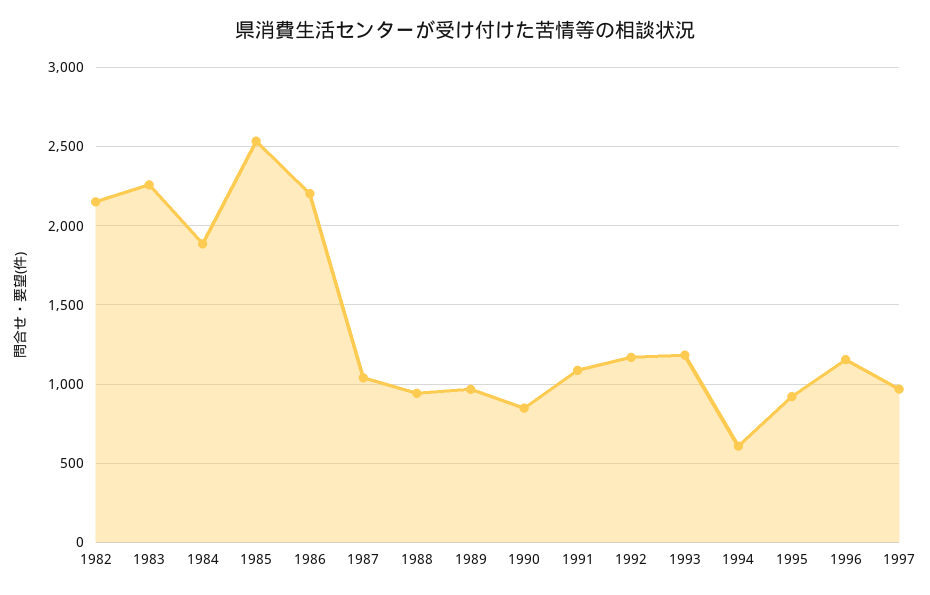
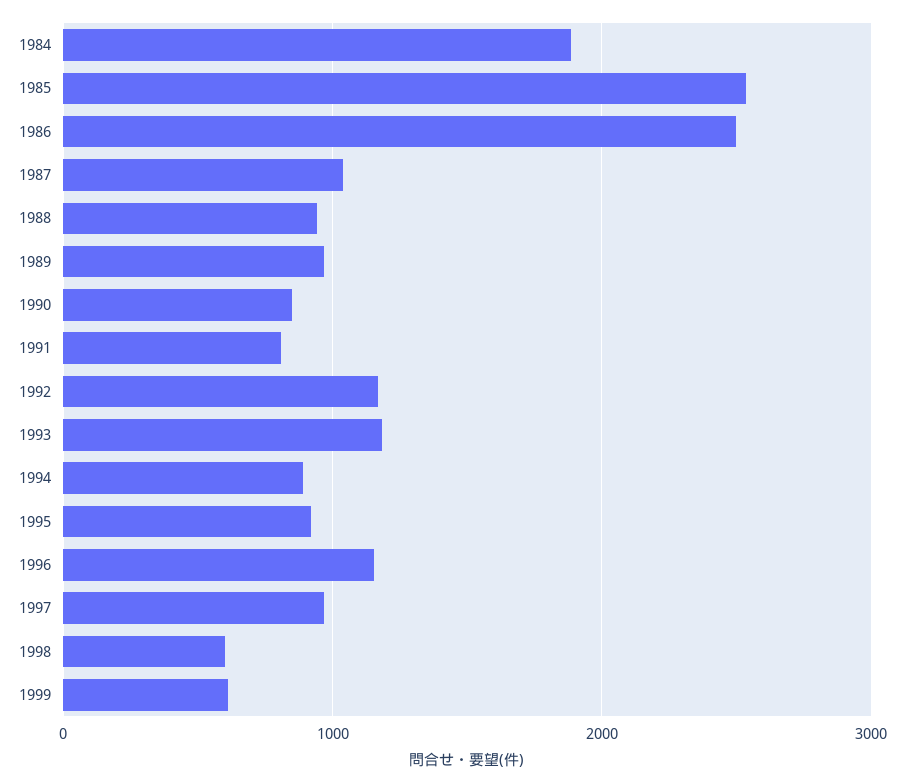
1982: 2150 -> none
1983: 2250 -> none
1986: 2200 -> 2500
1991: 1100 -> 800
1994: 600 -> 900
1998: none -> 600
1999: none -> 600

